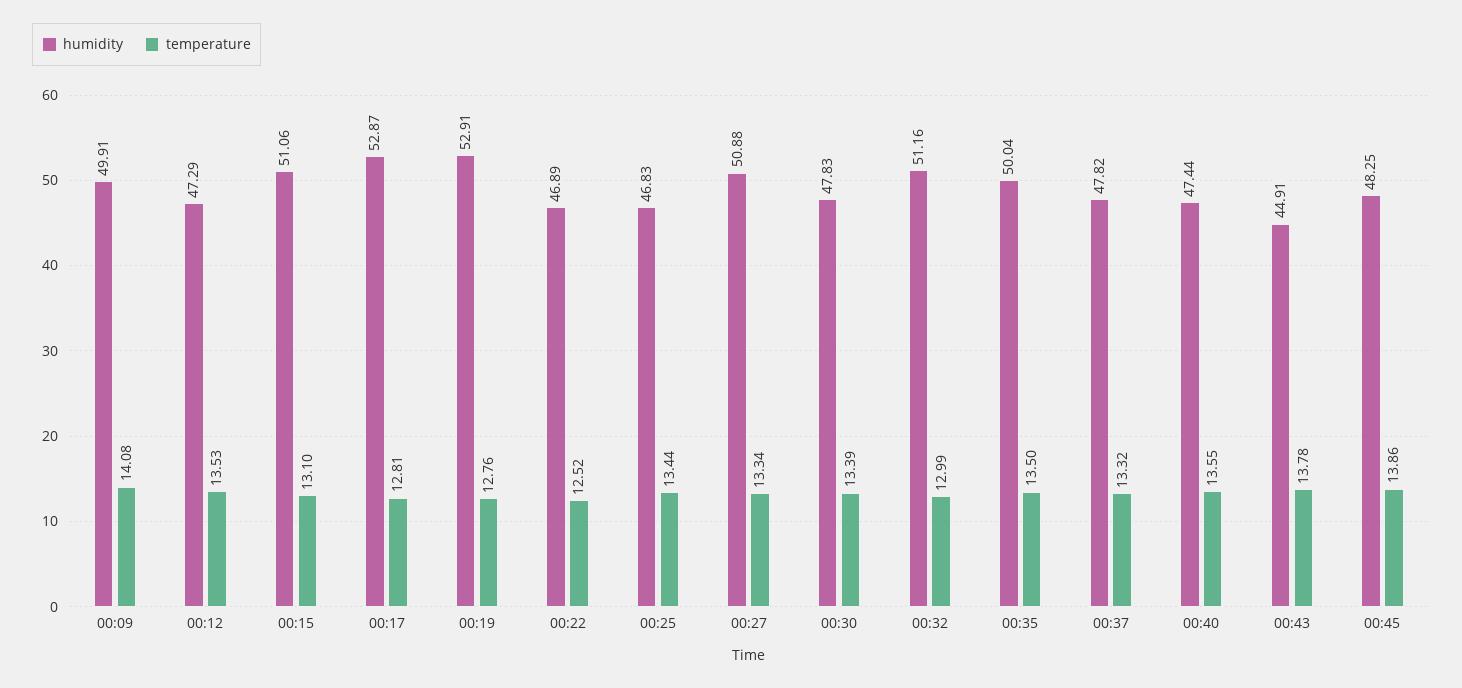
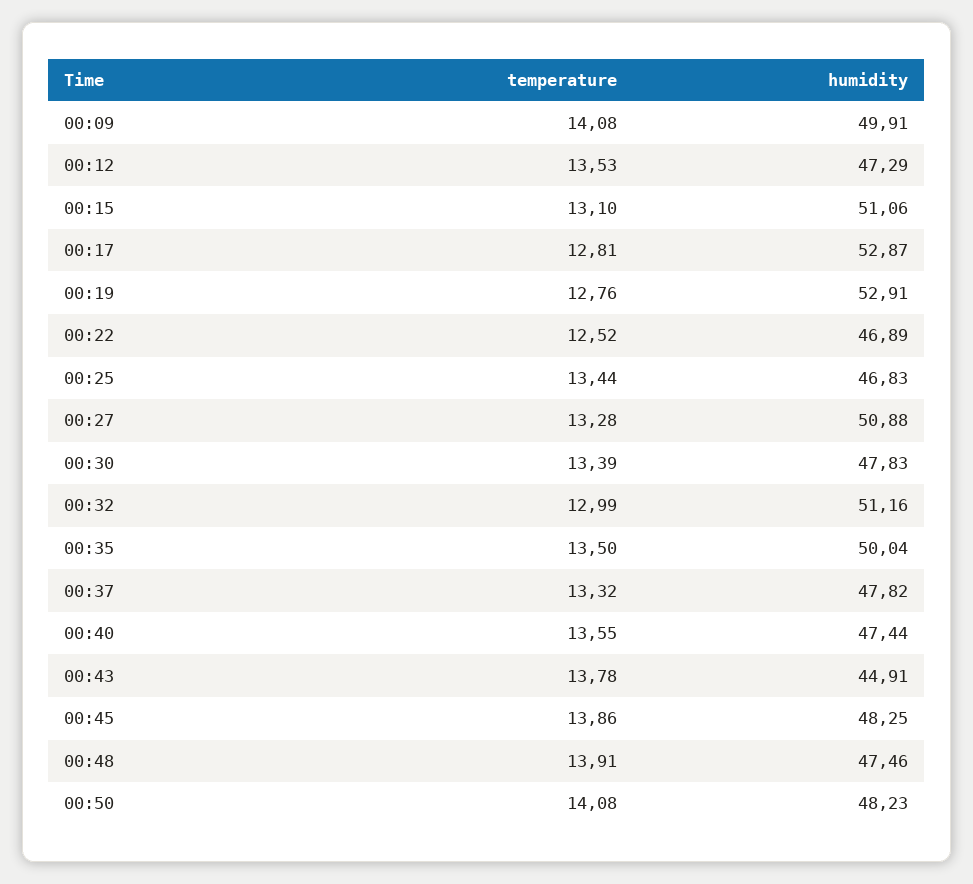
temperature, 00:27: 13.34 -> 13.28
temperature, 00:48: none -> 13.91
humidity, 00:48: none -> 47.46
temperature, 00:50: none -> 14.08
humidity, 00:50: none -> 48.23

